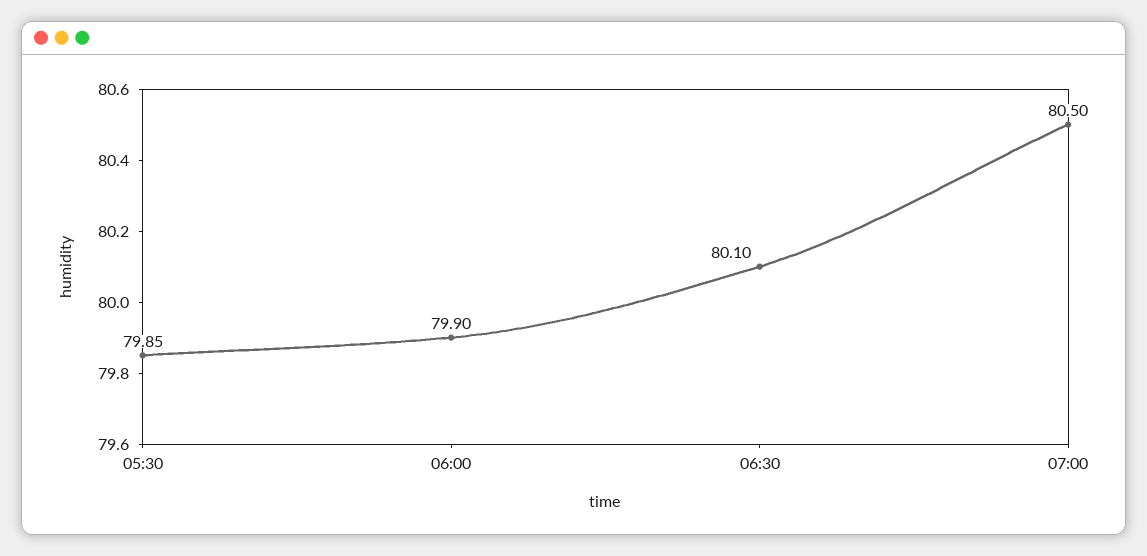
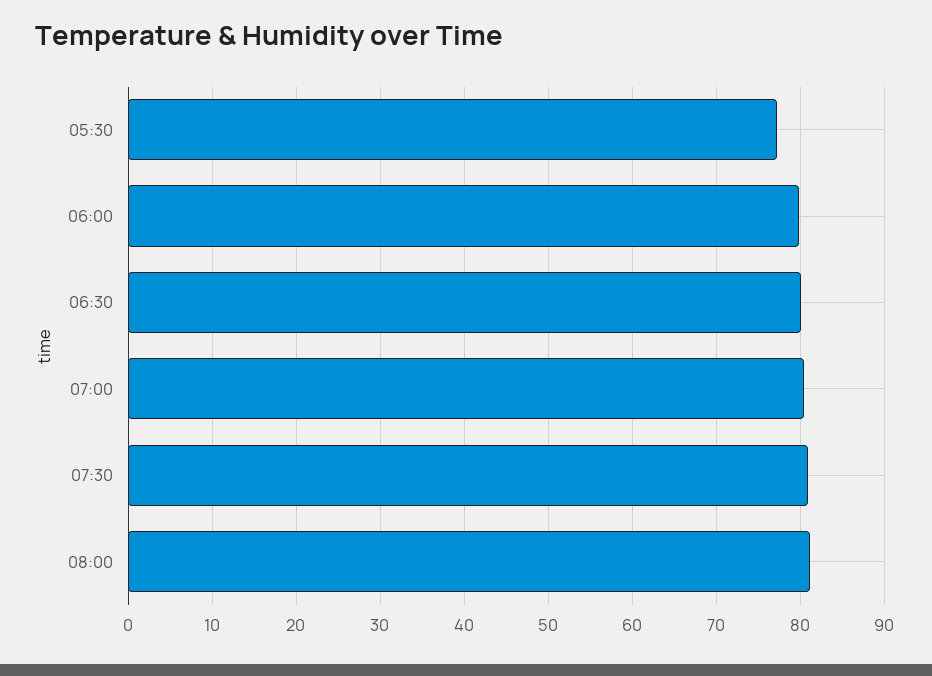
05:30: 79.85 -> 77
07:30: none -> 81
08:00: none -> 81

